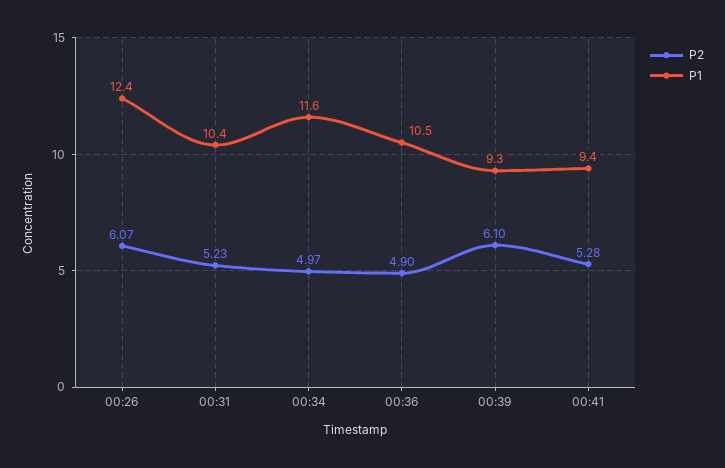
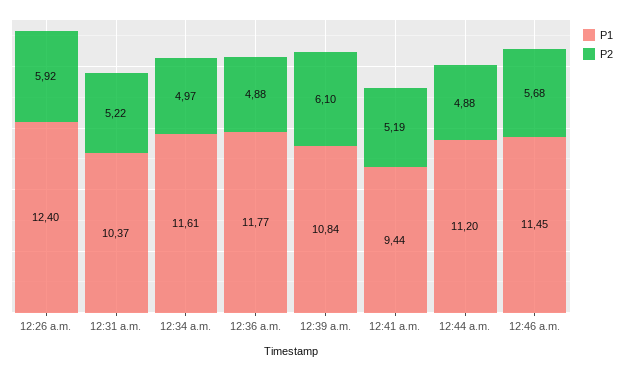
P2, 00:26: 6.07 -> 5.92
P2, 00:31: 5.23 -> 5.22
P2, 00:36: 4.9 -> 4.88
P1, 00:36: 10.5 -> 11.77
P1, 00:39: 9.3 -> 10.84
P2, 00:41: 5.28 -> 5.19
P1, 12:44 a.m.: none -> 11.2
P2, 12:44 a.m.: none -> 4.88
P1, 12:46 a.m.: none -> 11.45
P2, 12:46 a.m.: none -> 5.68

